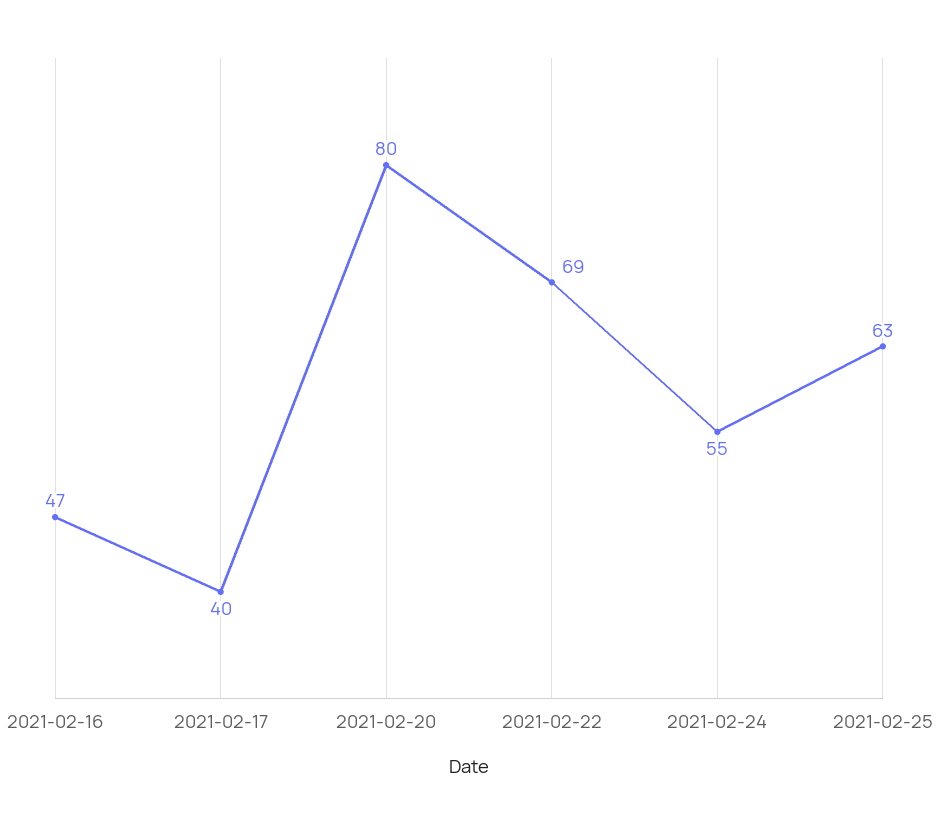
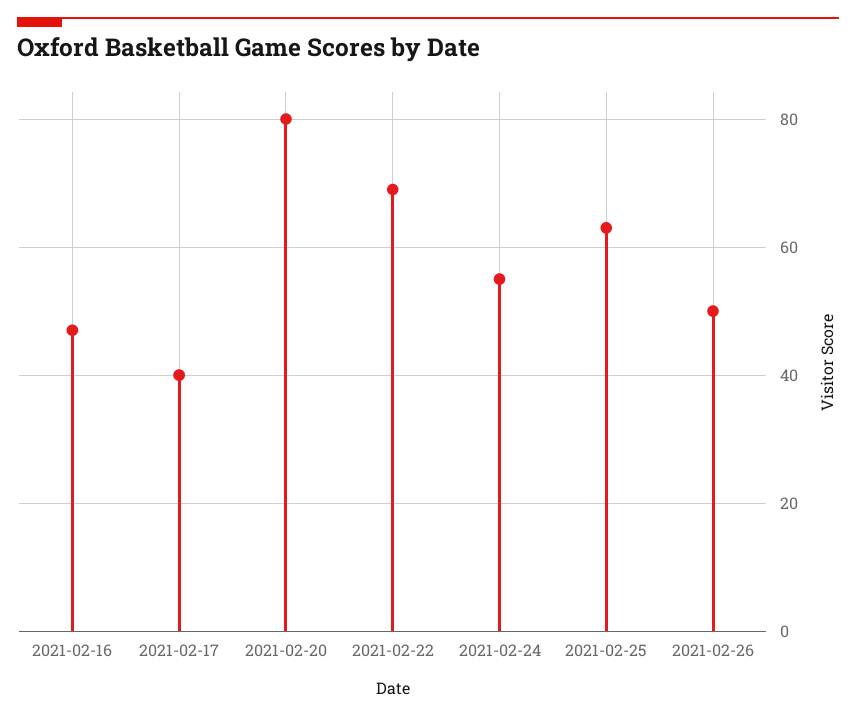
2021-02-26: none -> 50

